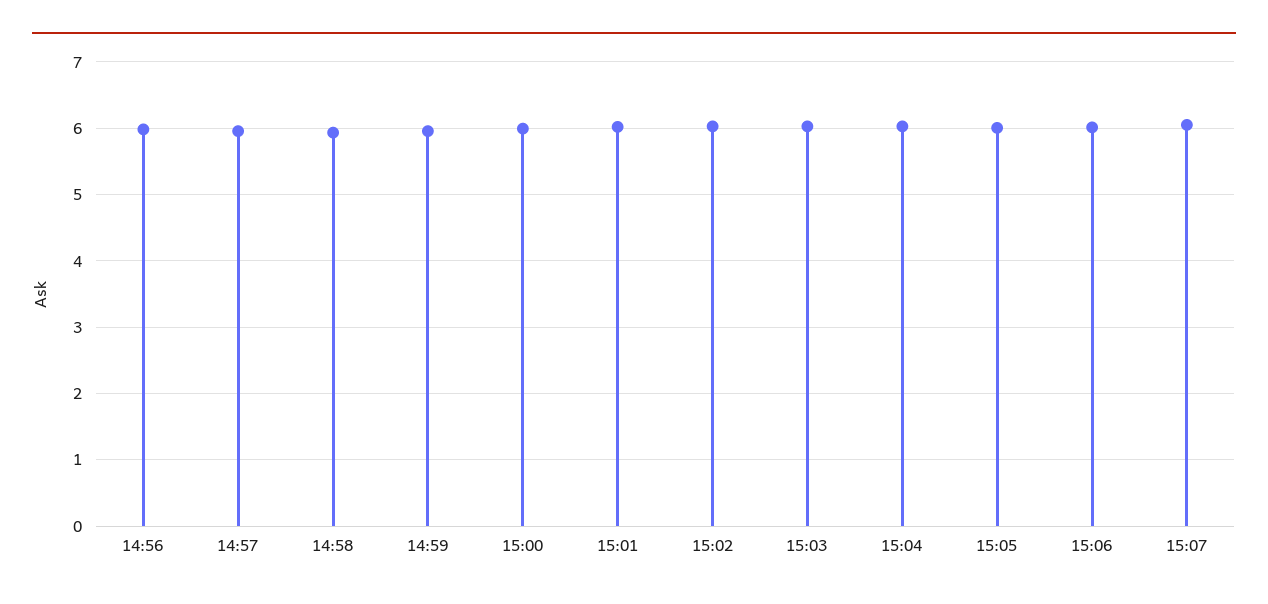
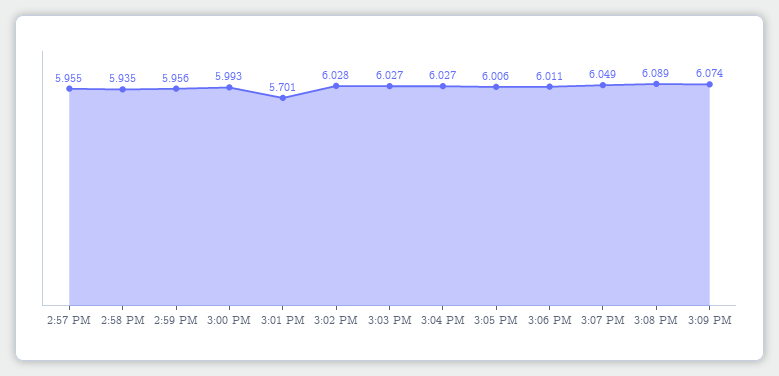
14:56: 6 -> none
15:01: 6 -> 5.701
3:08 PM: none -> 6.089
3:09 PM: none -> 6.074

